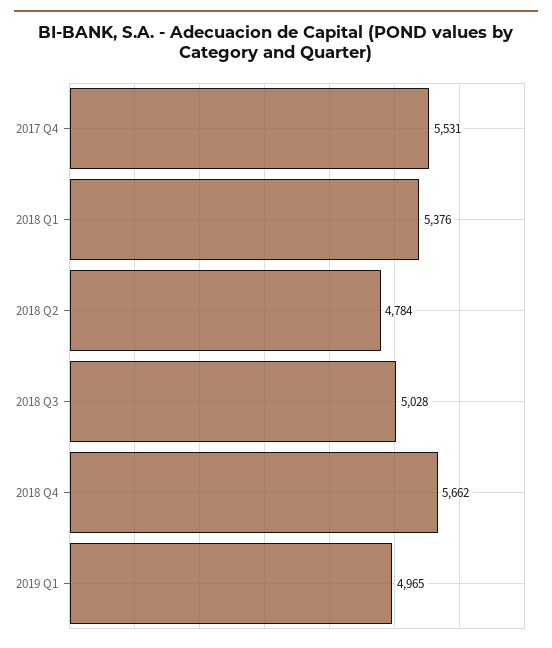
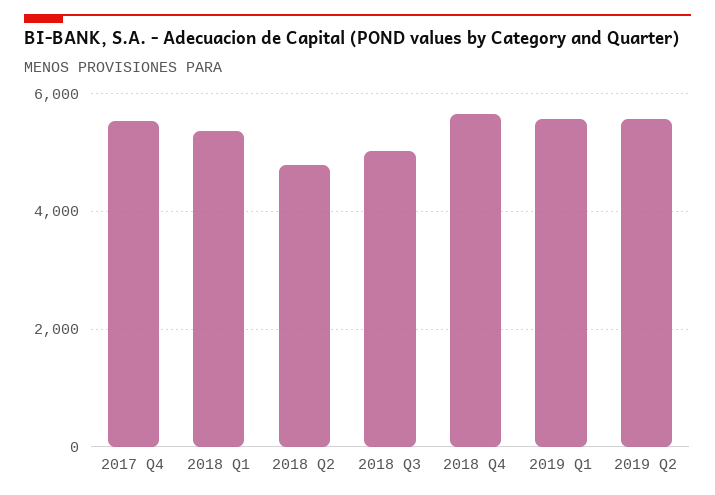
2019 Q1: 4965 -> 5600
2019 Q2: none -> 5600

